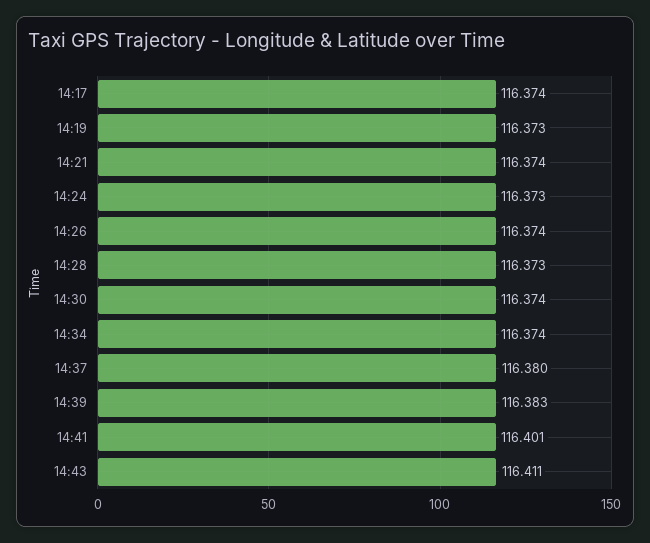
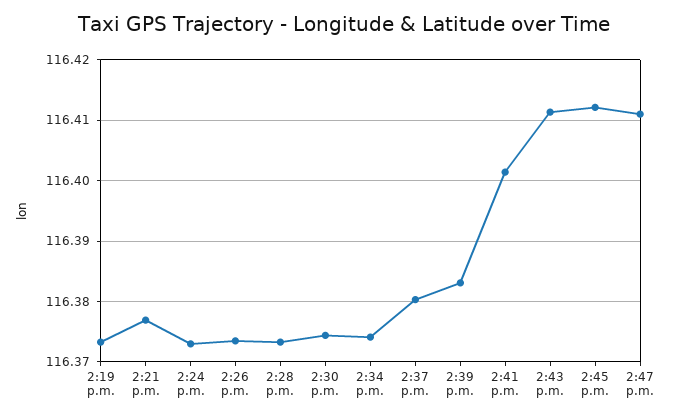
14:17: 116.374 -> none
14:21: 116.374 -> 116.377
2:45 p.m.: none -> 116.412
2:47 p.m.: none -> 116.411

